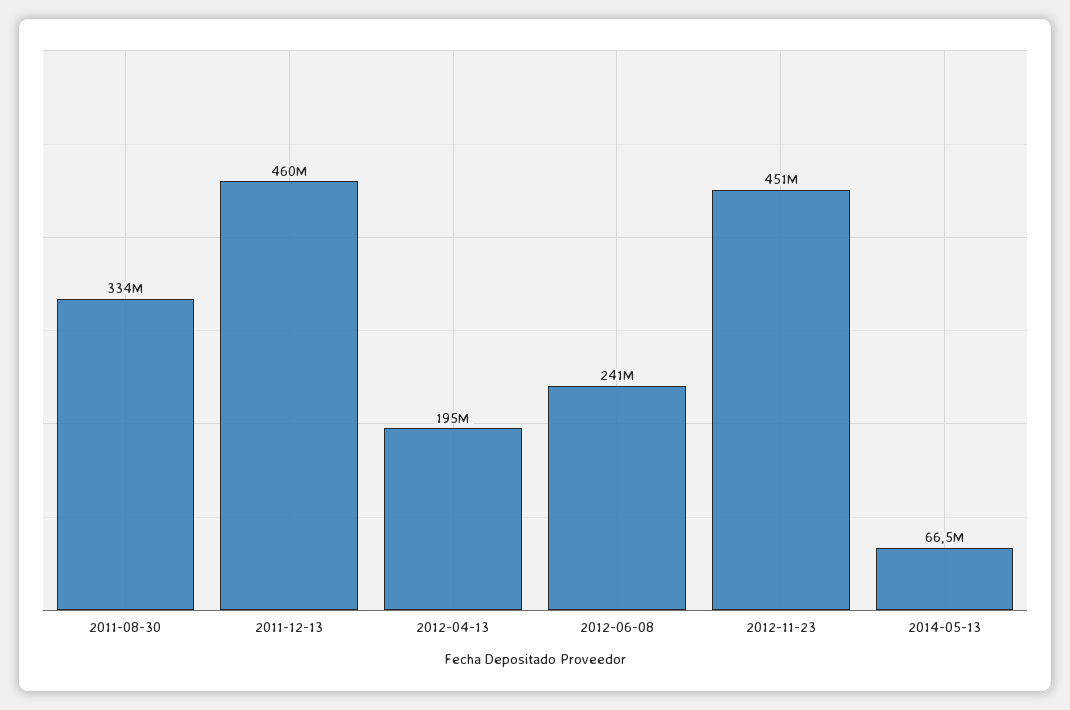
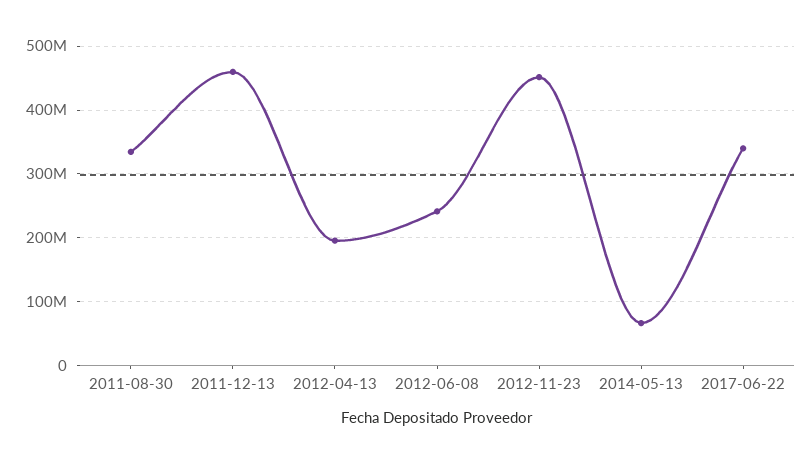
2017-06-22: none -> 340000000

